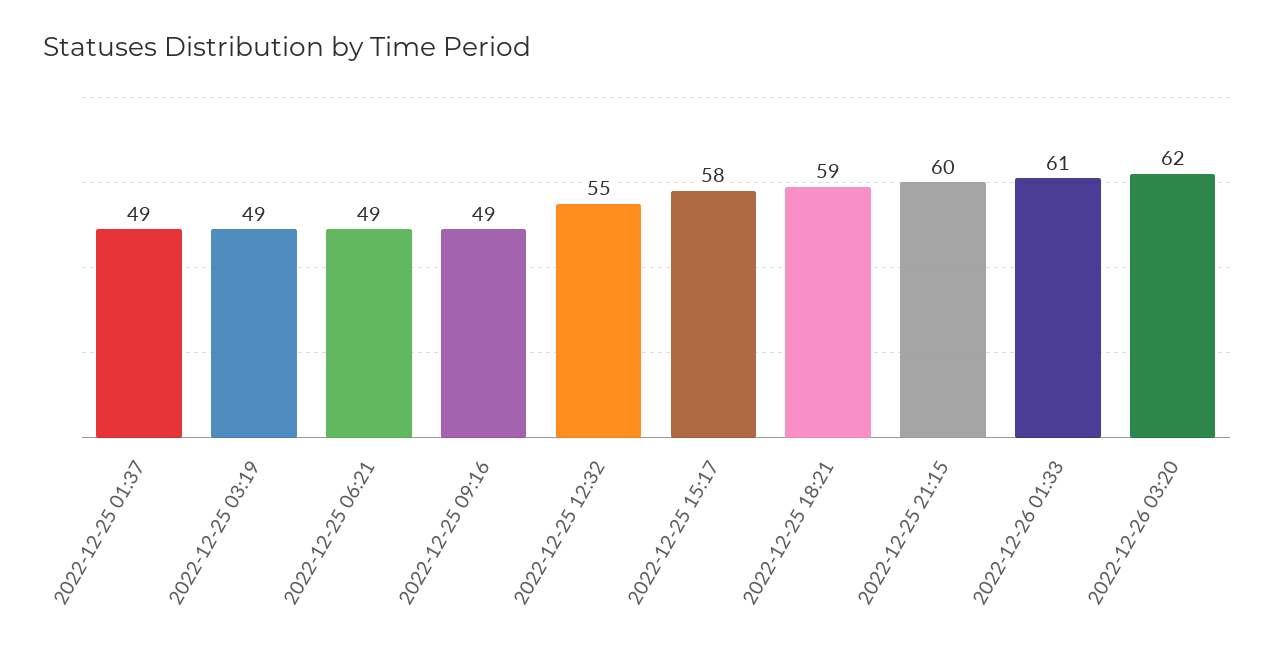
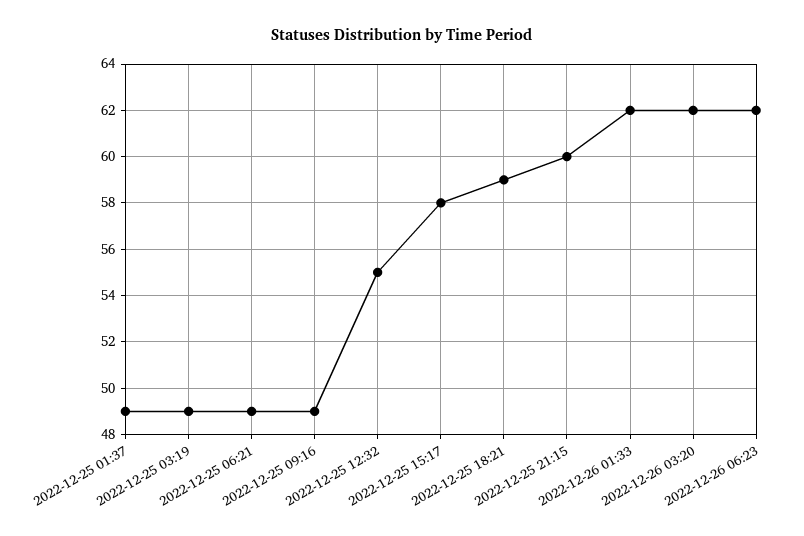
2022-12-26 01:33: 61 -> 62
2022-12-26 06:23: none -> 62

